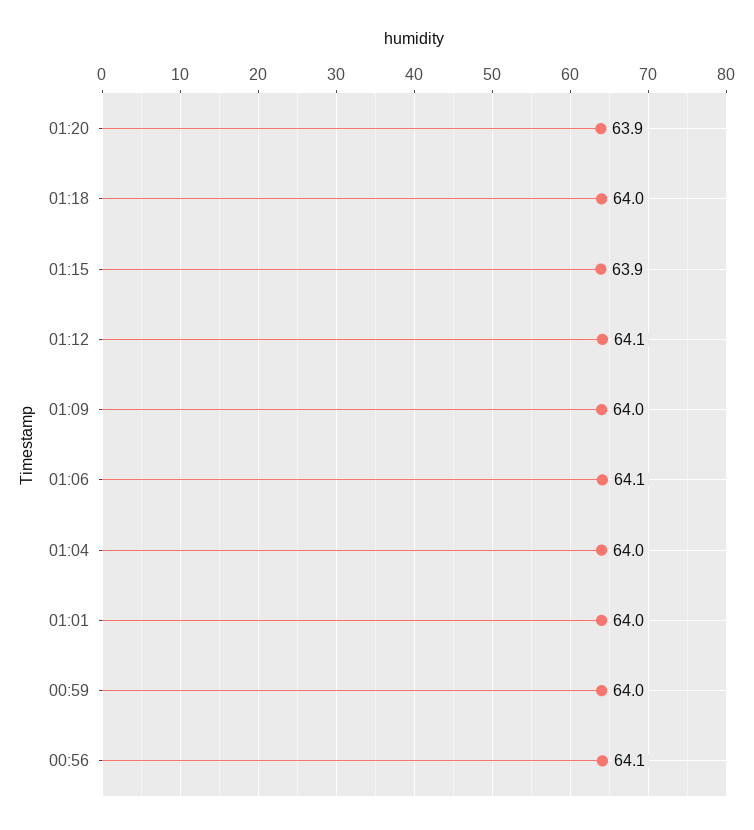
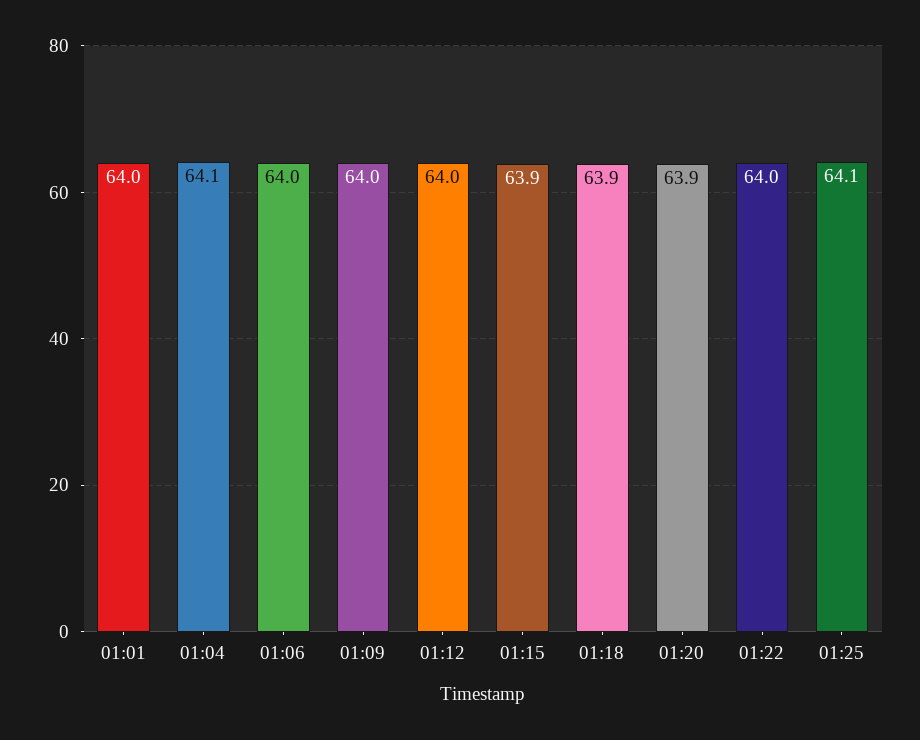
01:18: 64 -> 63.9
01:12: 64.1 -> 64
01:06: 64.1 -> 64
01:04: 64 -> 64.1
00:59: 64 -> none
00:56: 64.1 -> none
01:22: none -> 64
01:25: none -> 64.1

